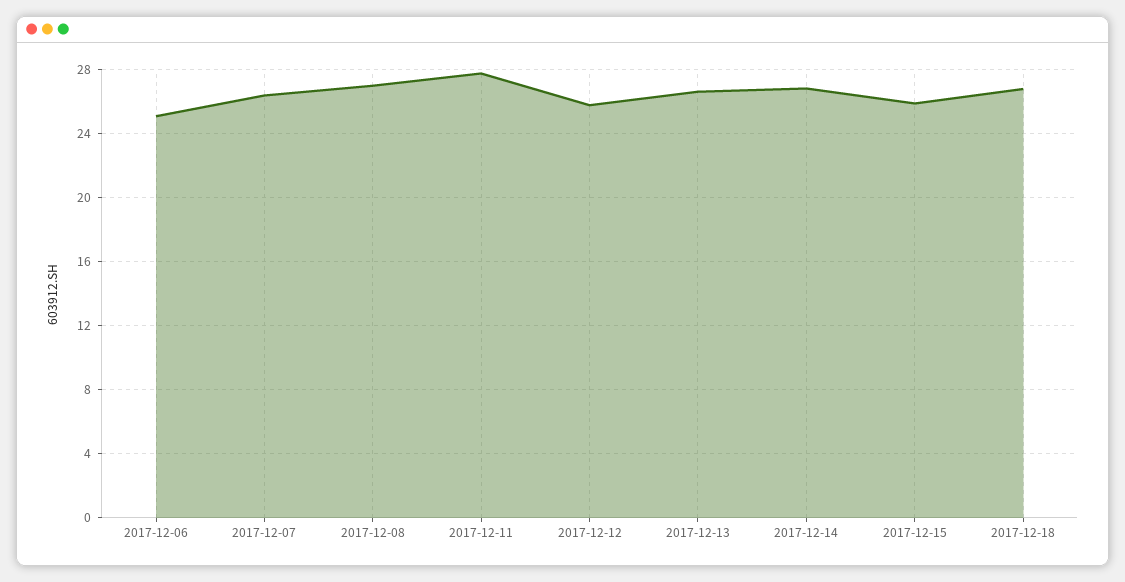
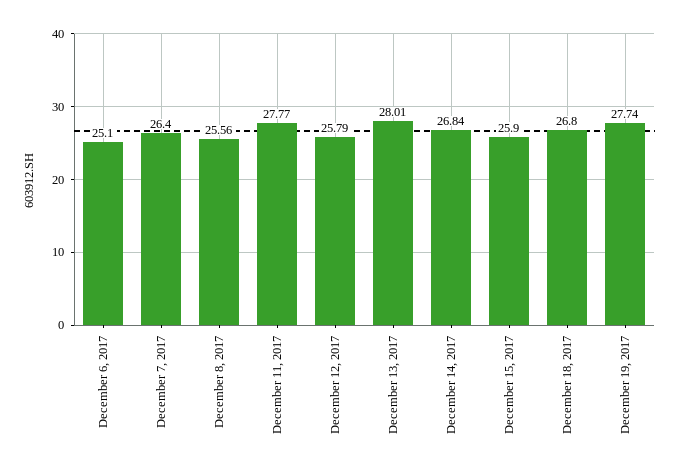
2017-12-08: 27 -> 25.56
2017-12-13: 26.5 -> 28.01
December 19, 2017: none -> 27.74

